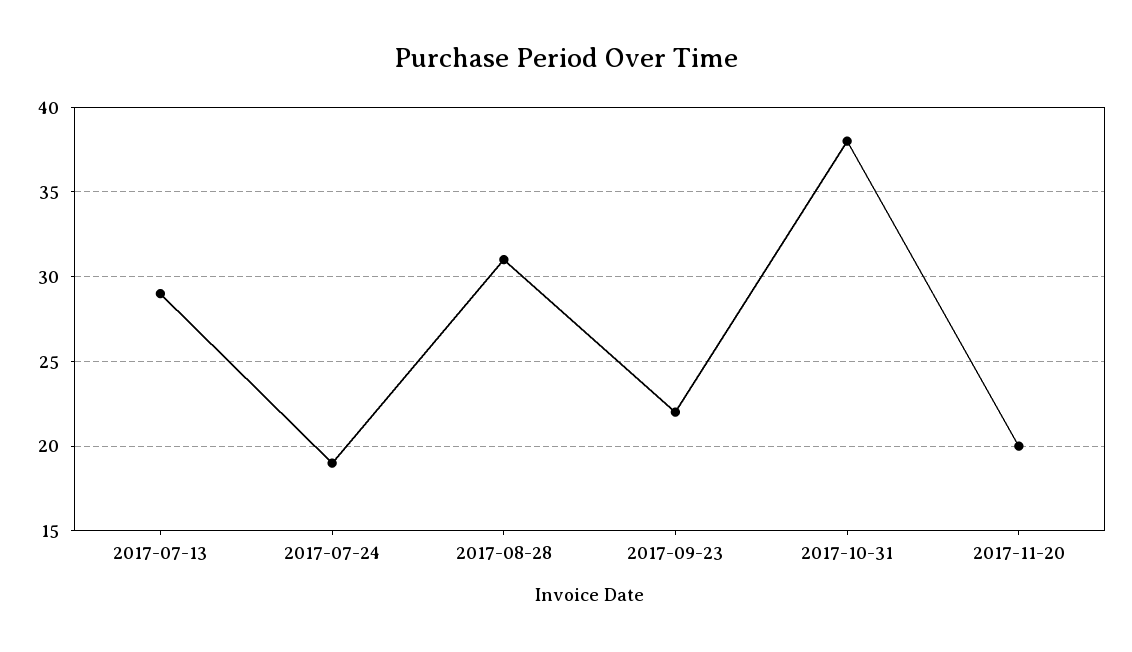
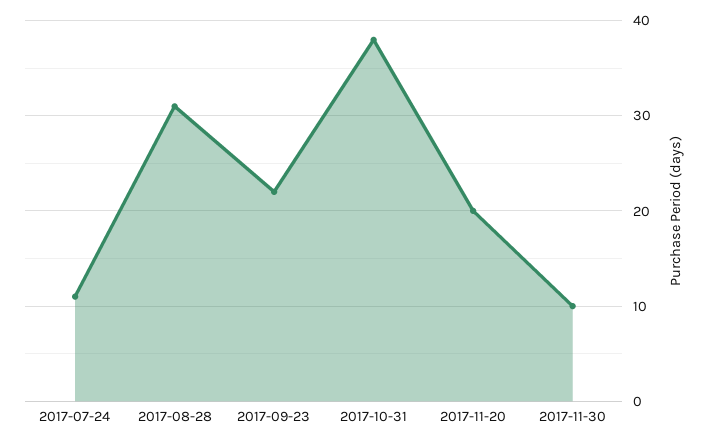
2017-07-13: 29 -> none
2017-07-24: 19 -> 11
2017-11-30: none -> 10

